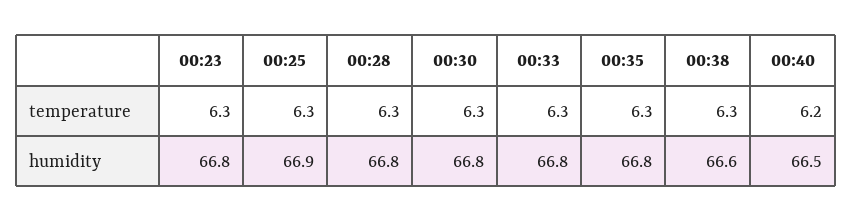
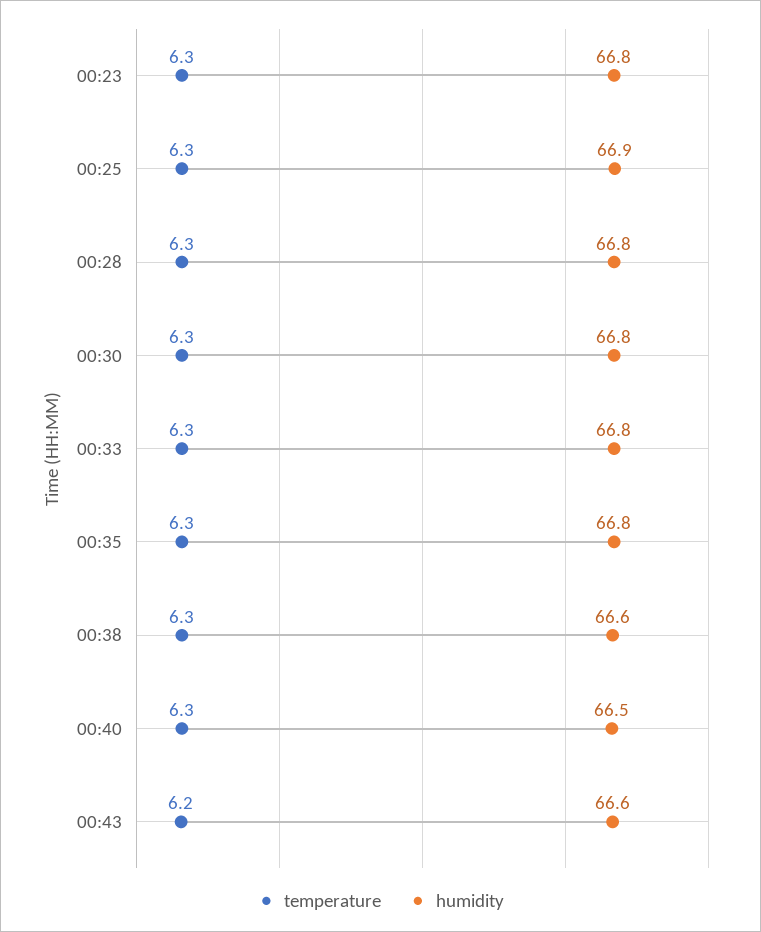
temperature, 00:40: 6.2 -> 6.3
temperature, 00:43: none -> 6.2
humidity, 00:43: none -> 66.6

